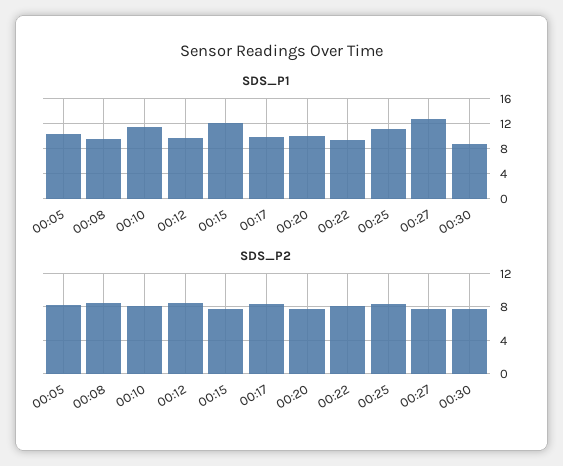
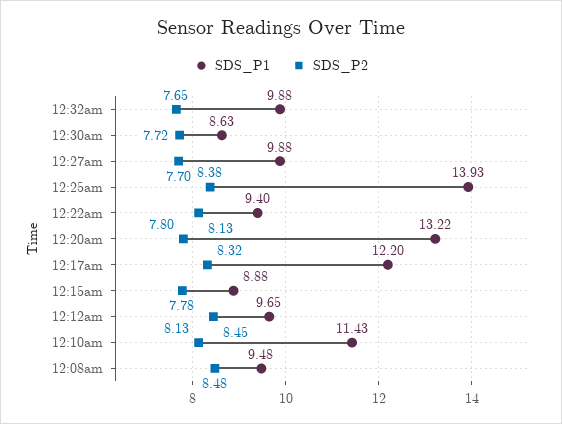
SDS_P1, 00:05: 10 -> none
SDS_P1, 00:15: 12 -> 8.88
SDS_P1, 00:17: 10 -> 12.2
SDS_P1, 00:20: 10 -> 13.22
SDS_P1, 00:25: 11 -> 13.93
SDS_P1, 00:27: 13 -> 9.88
SDS_P2, 00:05: 8 -> none
SDS_P1, 12:32am: none -> 9.88
SDS_P2, 12:32am: none -> 7.65

